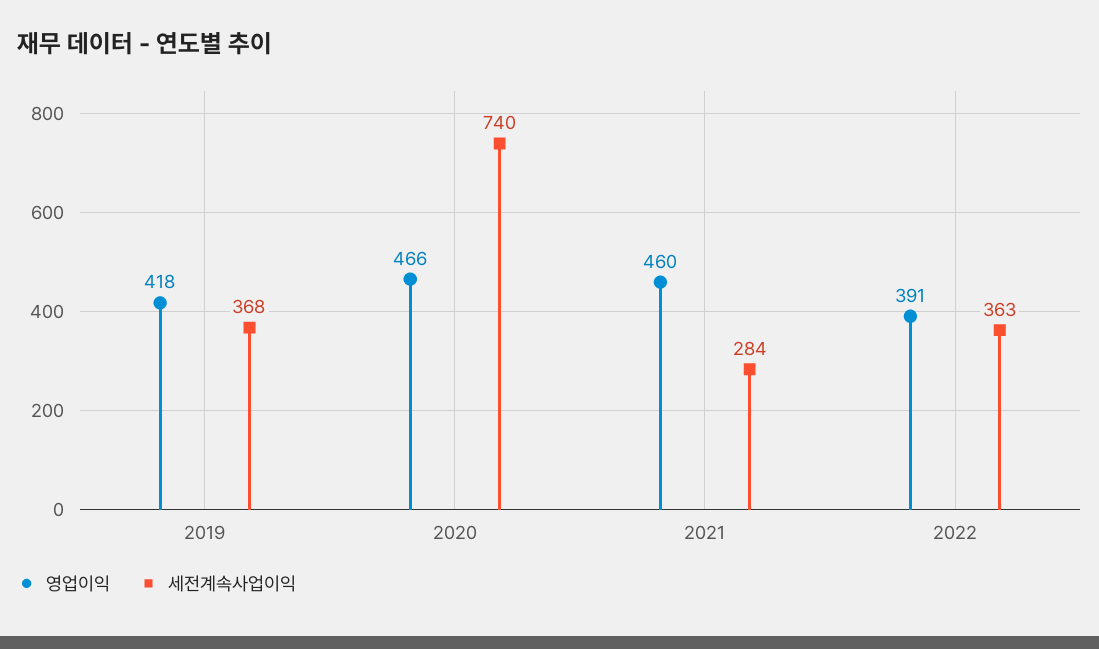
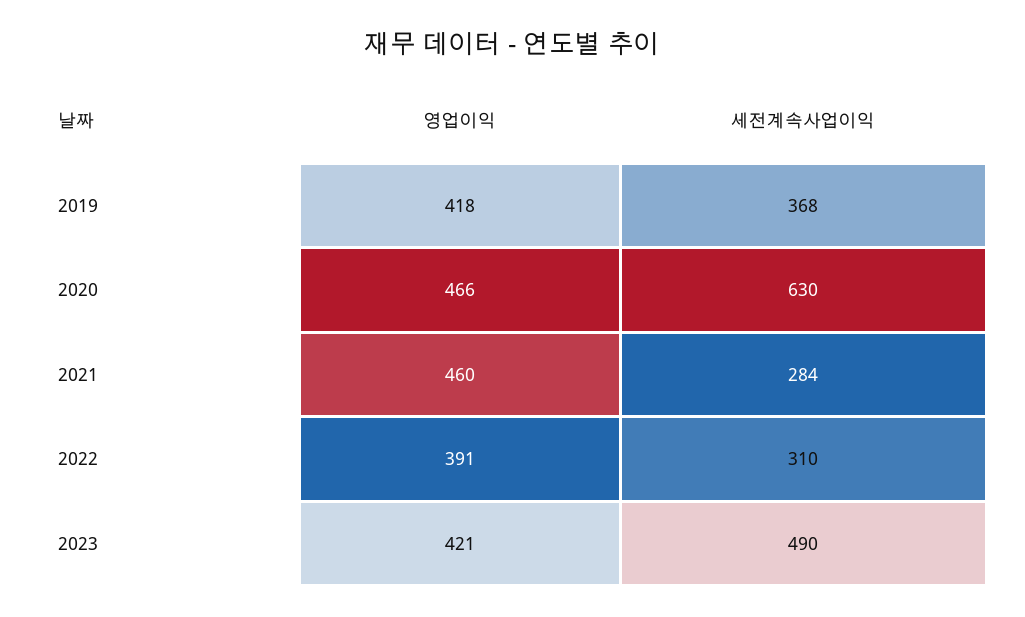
세전계속사업이익, 2020: 740 -> 630
세전계속사업이익, 2022: 363 -> 310
영업이익, 2023: none -> 421
세전계속사업이익, 2023: none -> 490

